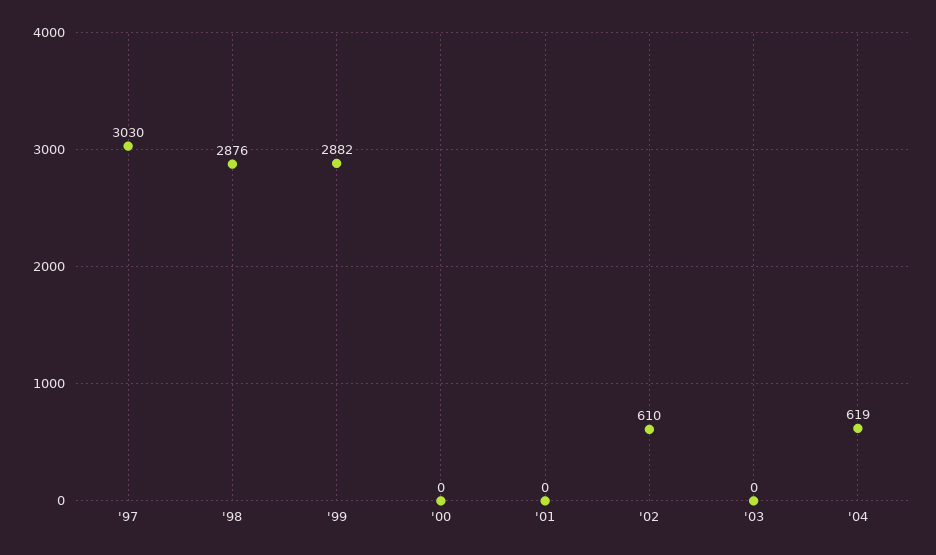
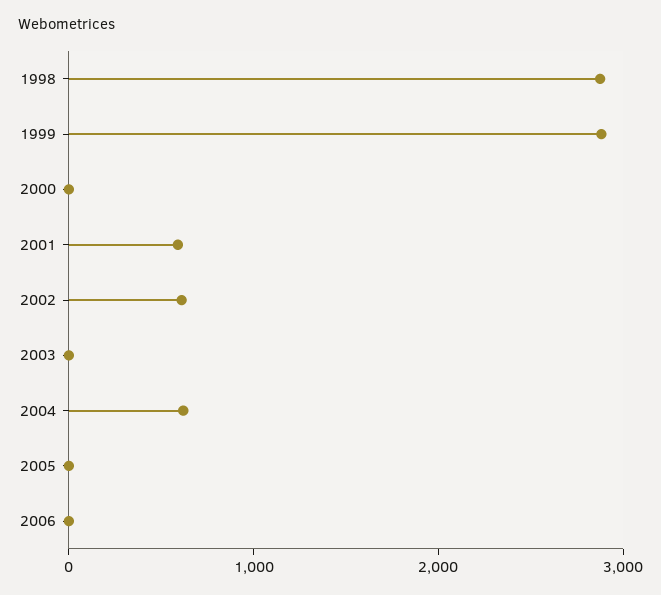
'97: 3030 -> none
'01: 0 -> 600
2005: none -> 0
2006: none -> 0

